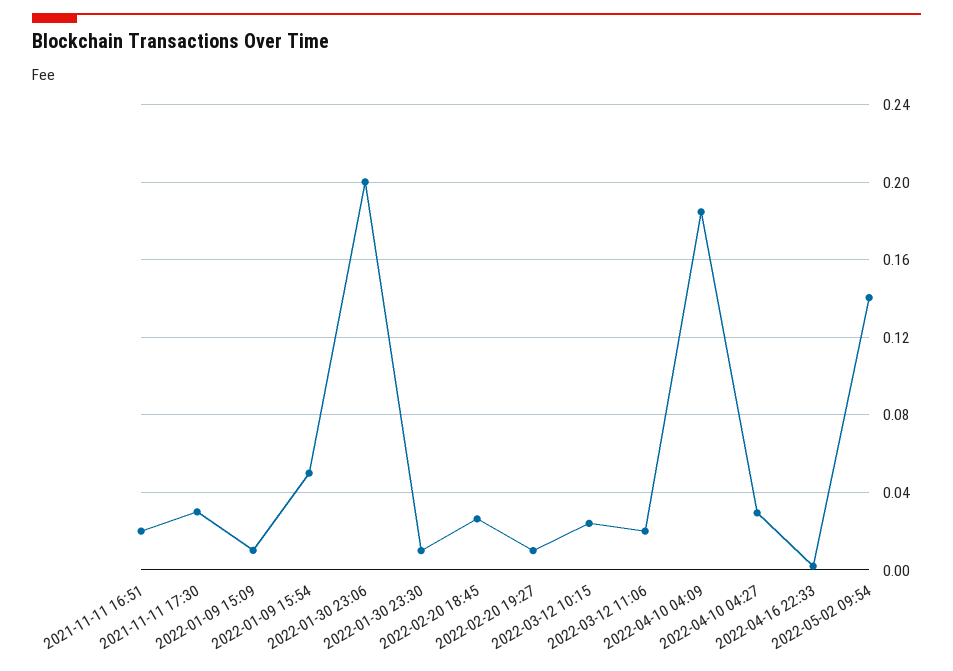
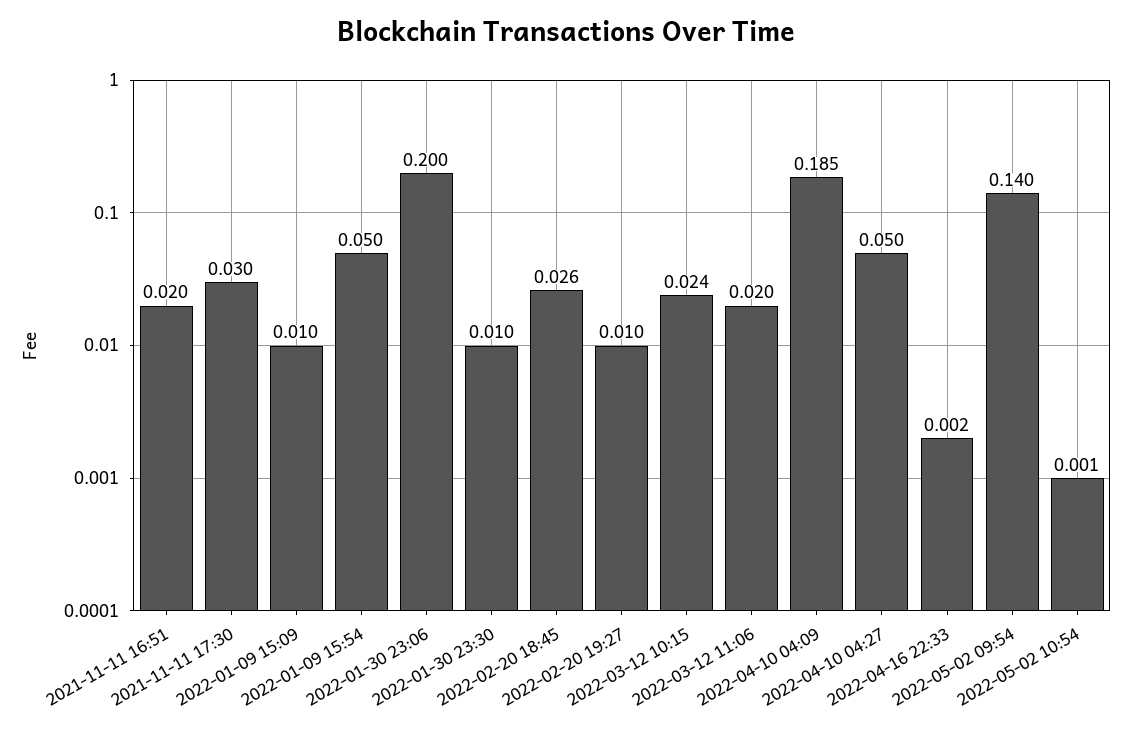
2022-04-10 04:27: 0.03 -> 0.05
2022-05-02 10:54: none -> 0.001

